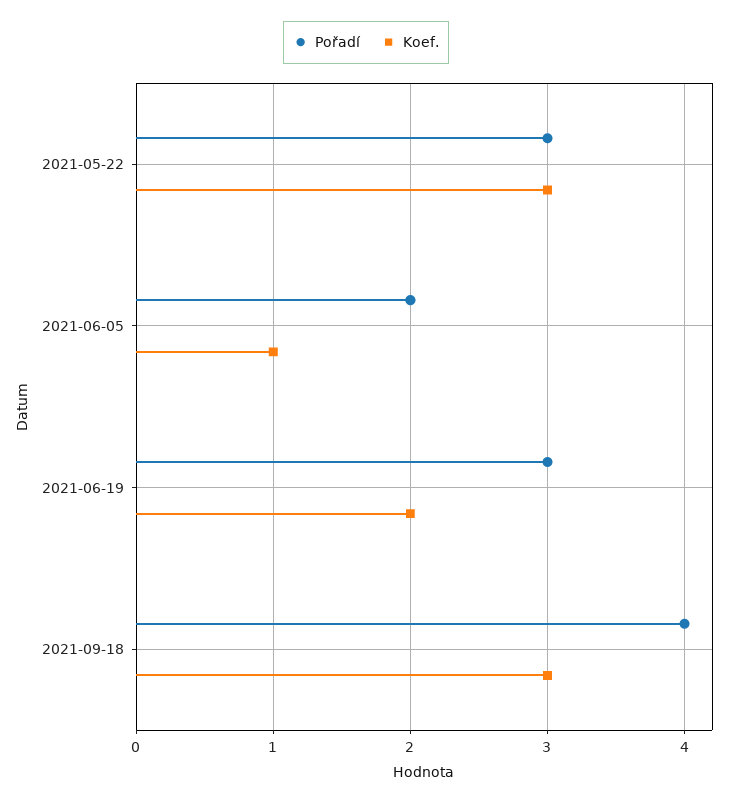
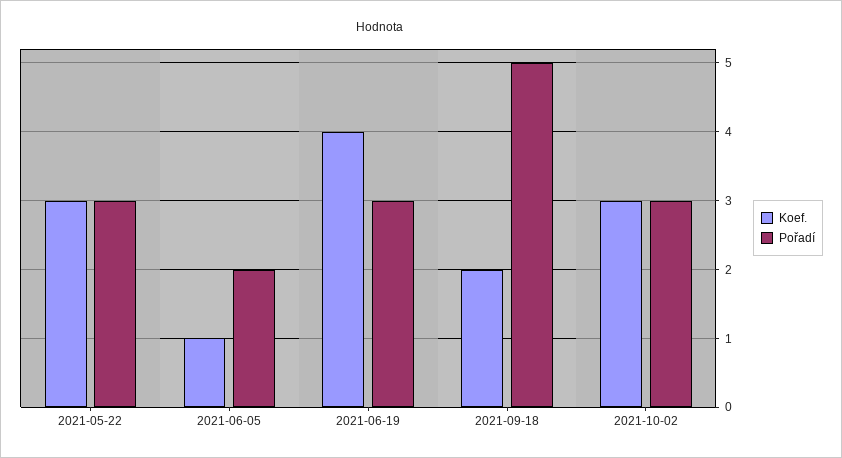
Koef., 2021-06-19: 2 -> 4
Pořadí, 2021-09-18: 4 -> 5
Koef., 2021-09-18: 3 -> 2
Koef., 2021-10-02: none -> 3
Pořadí, 2021-10-02: none -> 3

